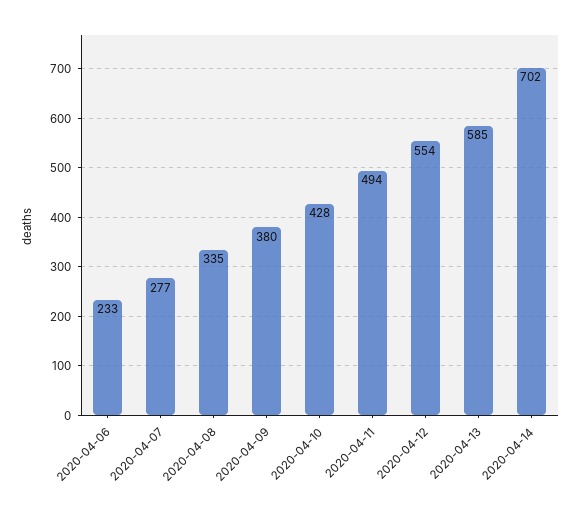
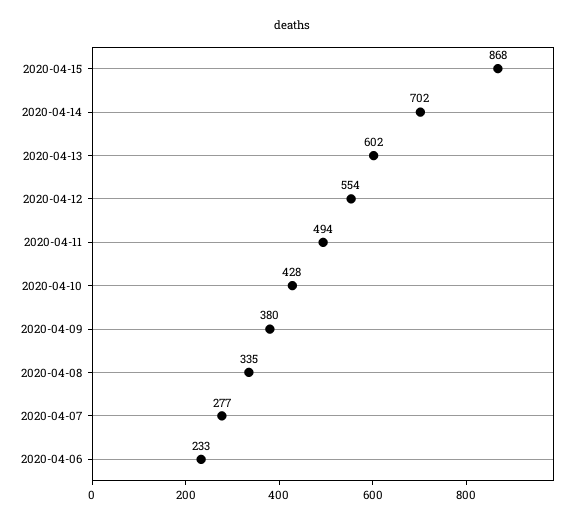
2020-04-13: 585 -> 602
2020-04-15: none -> 868

